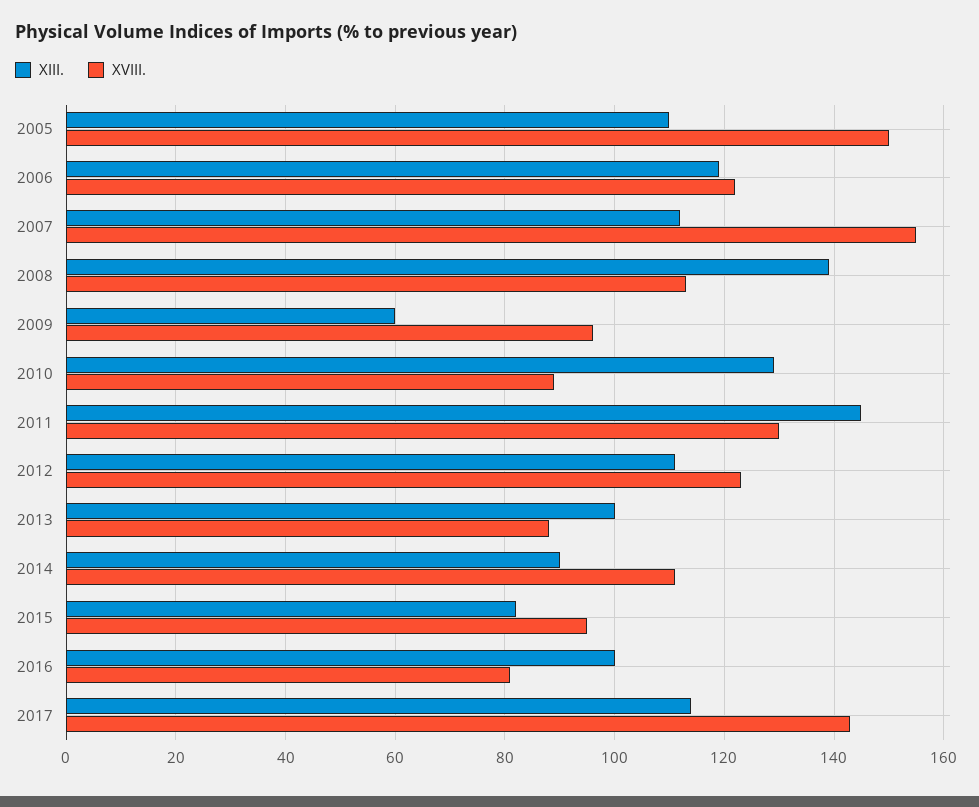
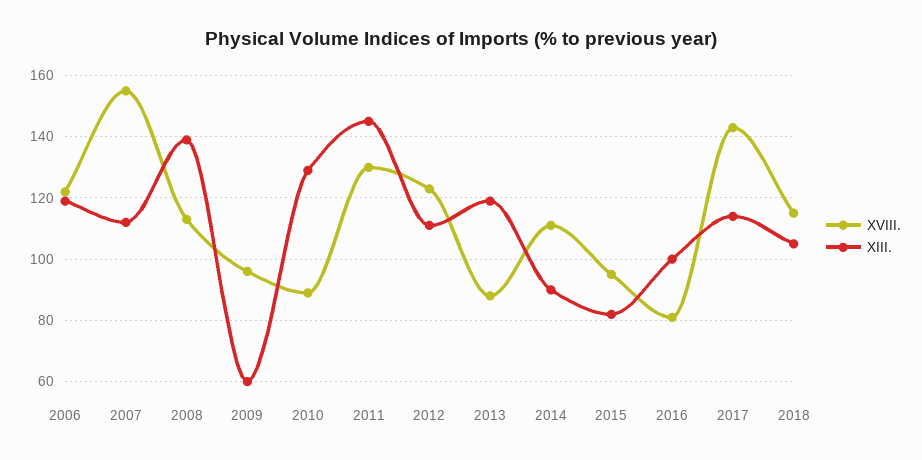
XIII., 2005: 110 -> none
XVIII., 2005: 150 -> none
XIII., 2013: 100 -> 120
XVIII., 2018: none -> 115
XIII., 2018: none -> 105

